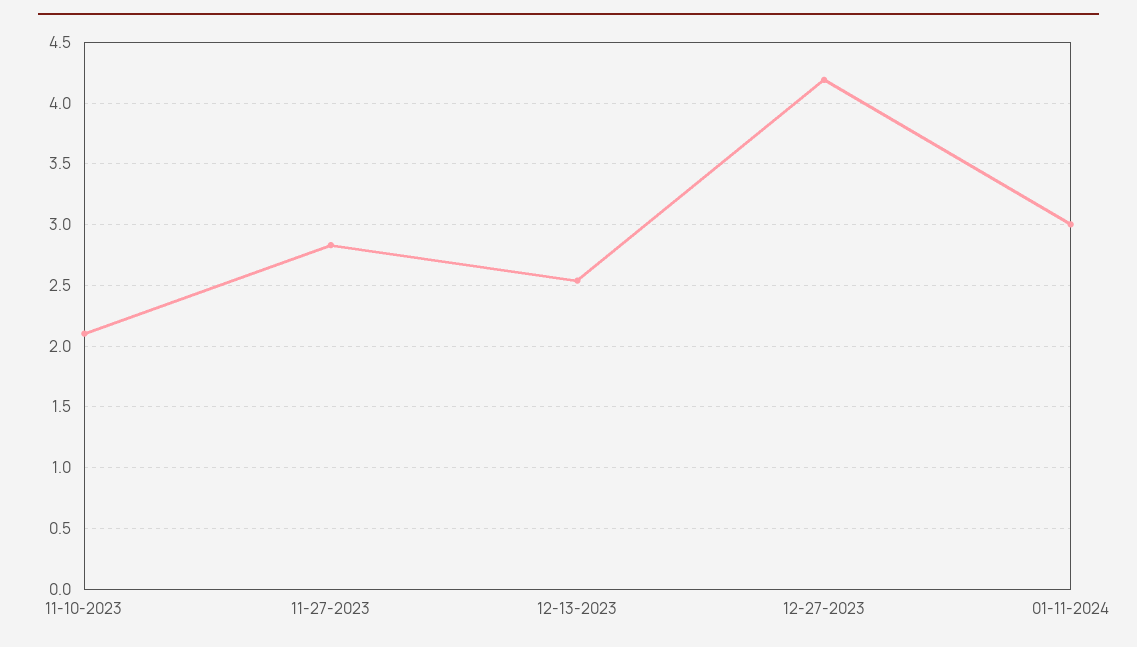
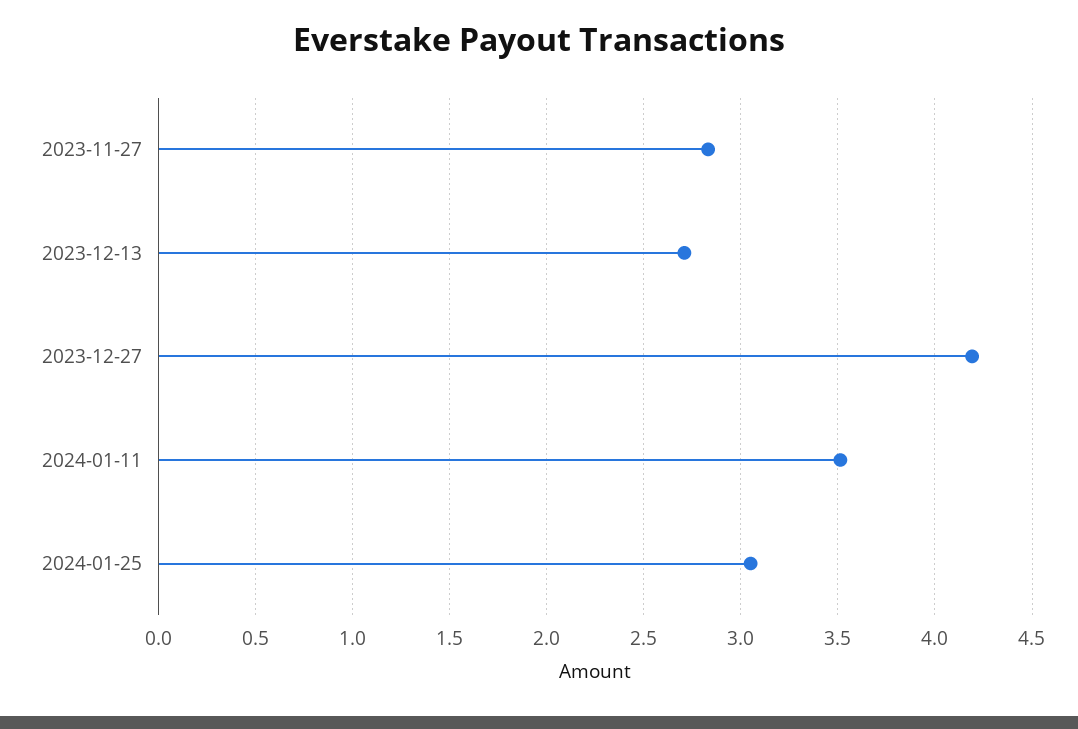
11-10-2023: 2.1 -> none
12-13-2023: 2.55 -> 2.7
01-11-2024: 3 -> 3.5
2024-01-25: none -> 3.05

